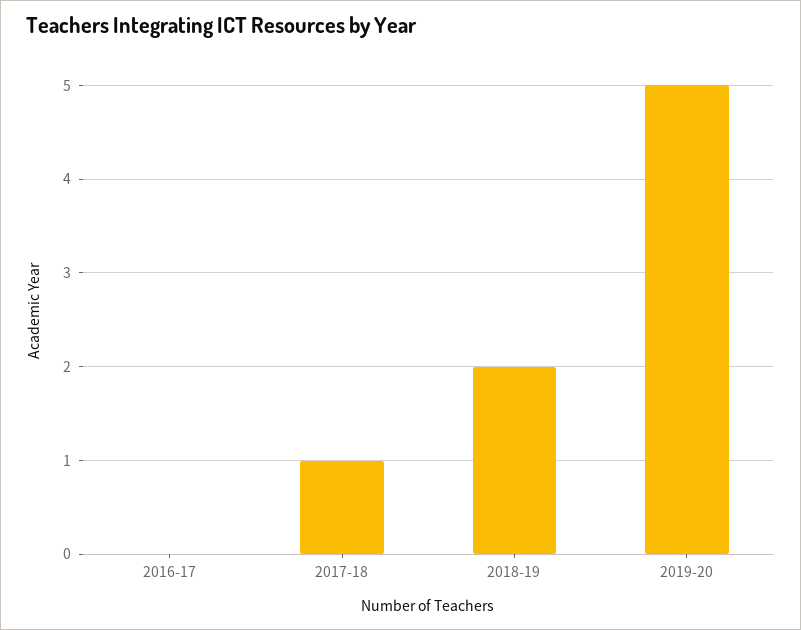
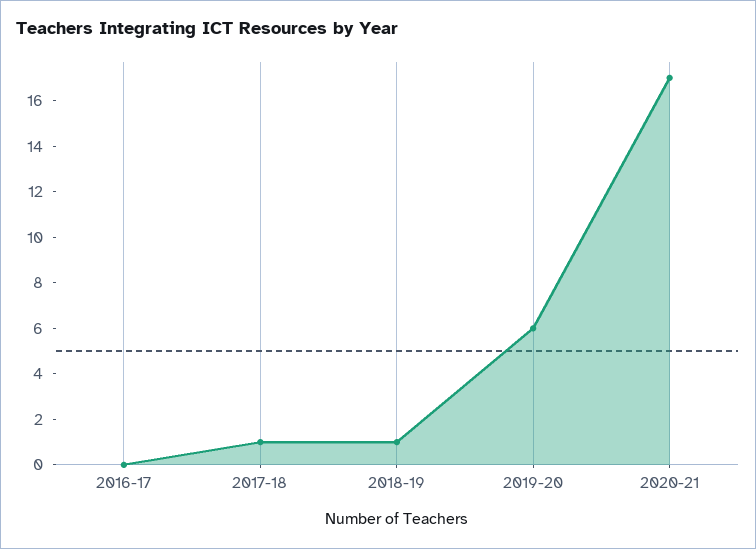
2018-19: 2 -> 1
2019-20: 5 -> 6
2020-21: none -> 17

